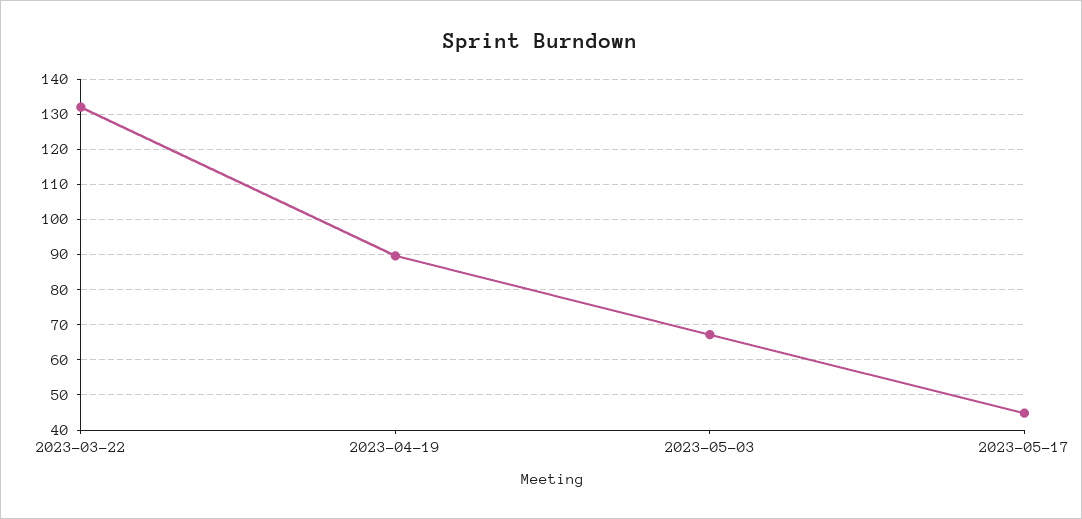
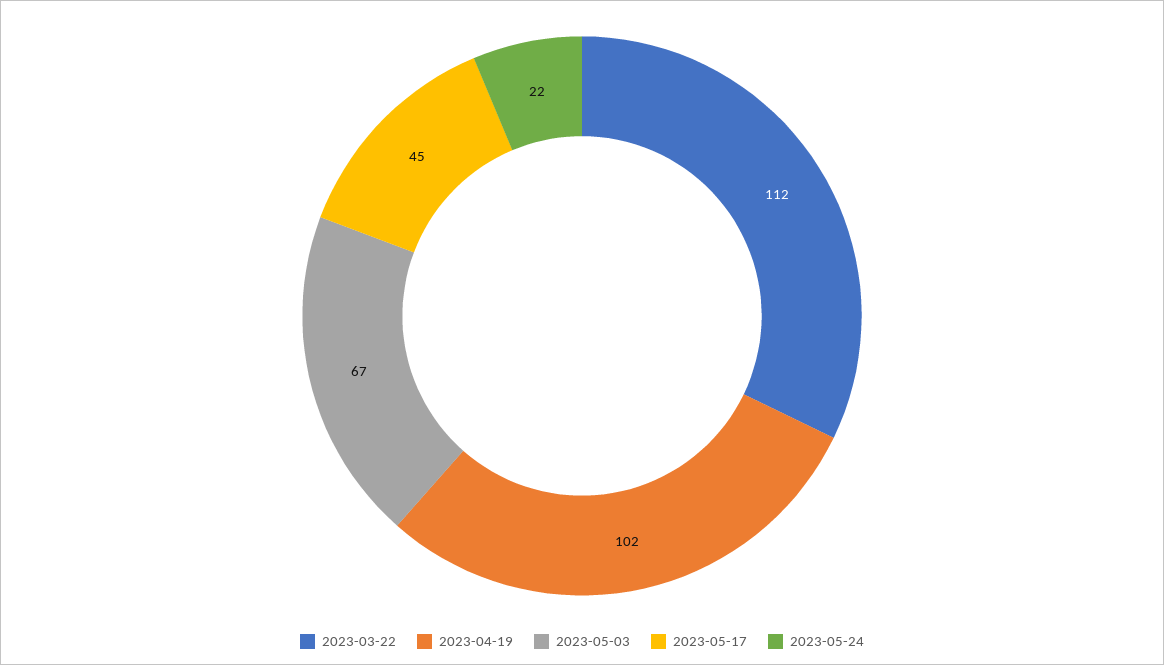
2023-03-22: 132 -> 112
2023-04-19: 90 -> 102
2023-05-24: none -> 22

